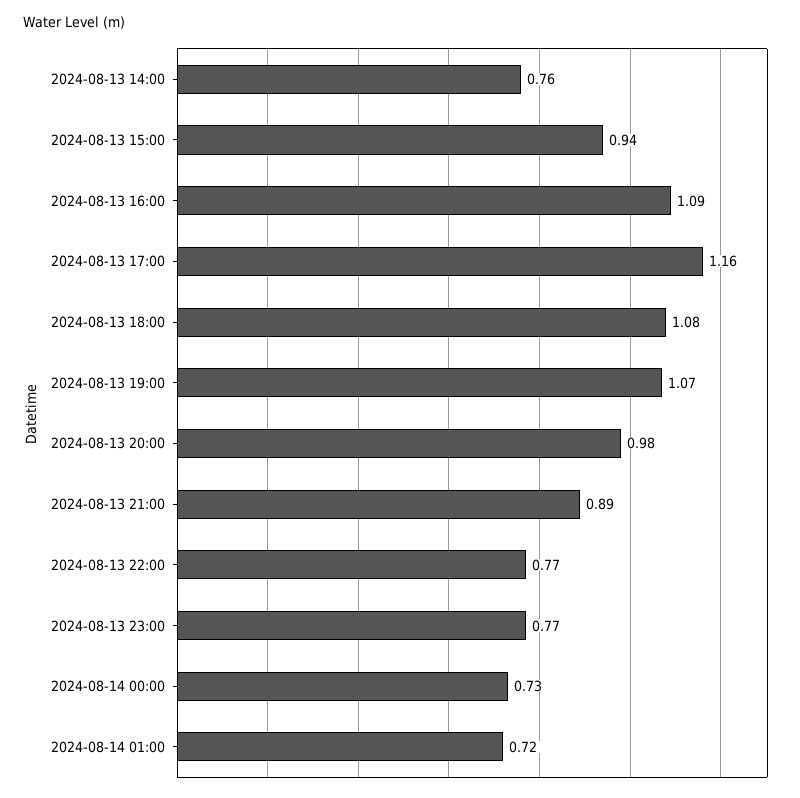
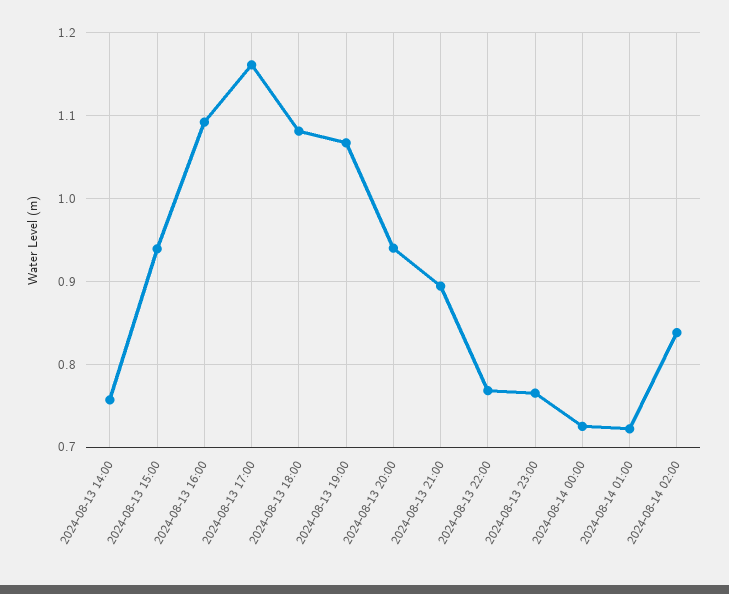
2024-08-13 20:00: 0.98 -> 0.94
2024-08-14 02:00: none -> 0.84

